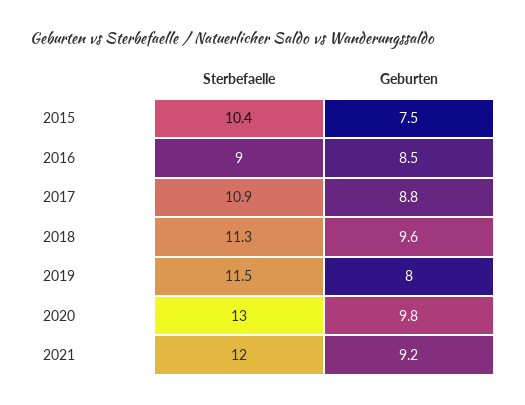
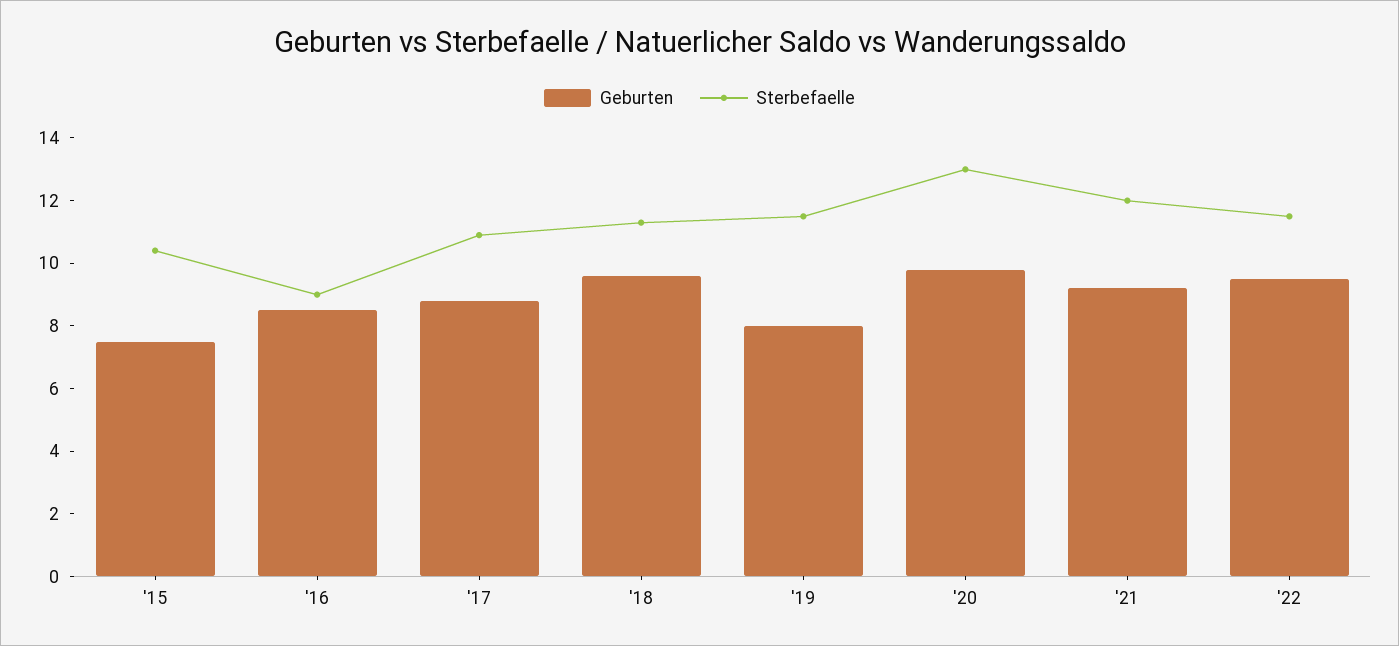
Geburten, '22: none -> 9.5
Sterbefaelle, '22: none -> 11.5

